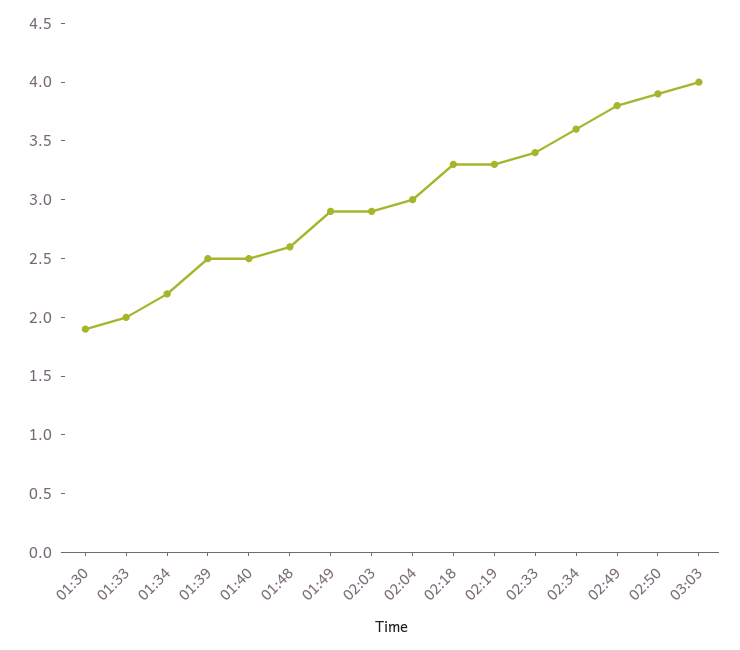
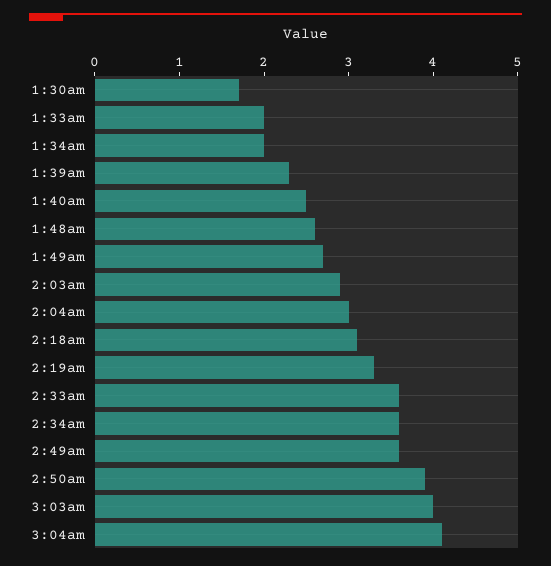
01:30: 1.9 -> 1.7
01:34: 2.2 -> 2
01:39: 2.5 -> 2.3
01:49: 2.9 -> 2.7
02:18: 3.3 -> 3.1
02:33: 3.4 -> 3.6
02:49: 3.8 -> 3.6
3:04am: none -> 4.1

